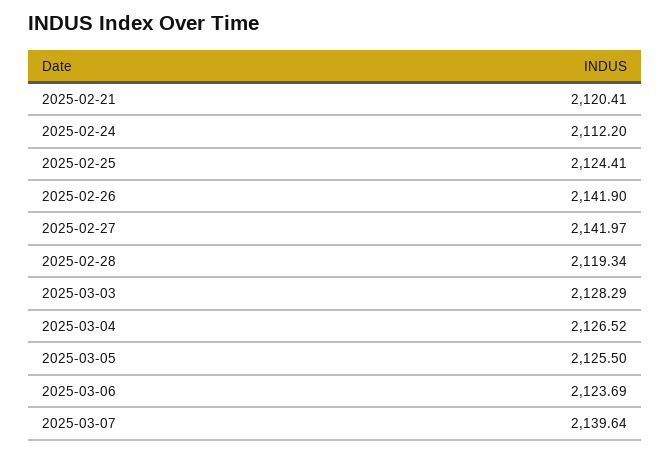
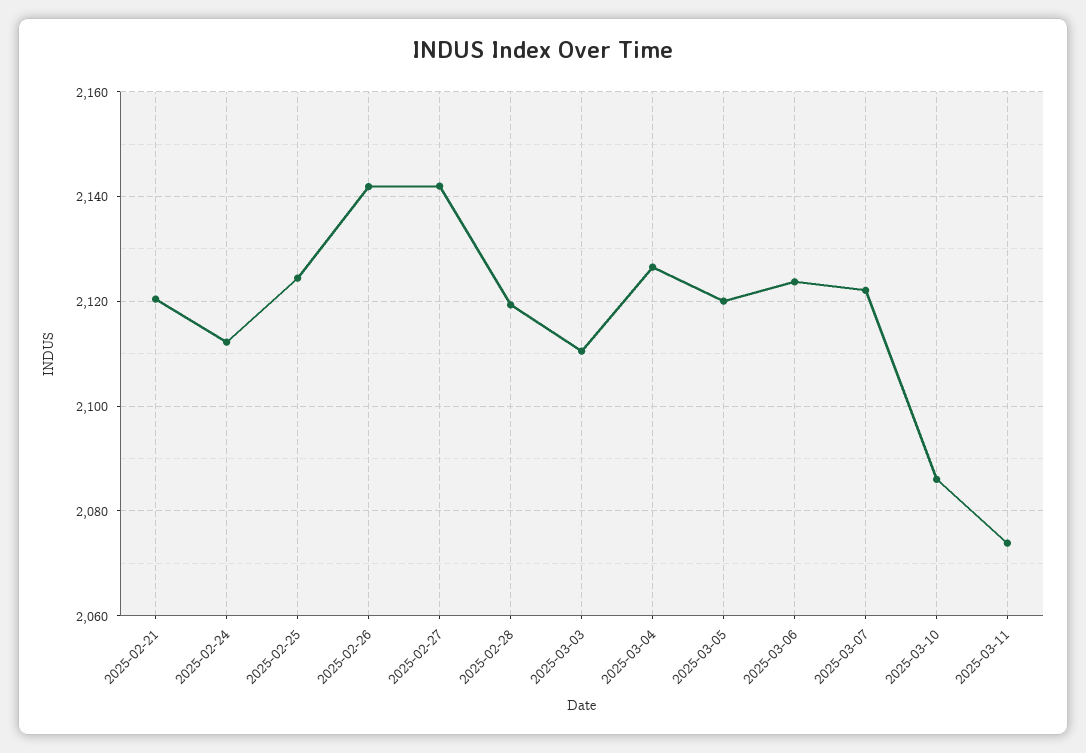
2025-03-03: 2128.29 -> 2110
2025-03-05: 2125.5 -> 2120
2025-03-07: 2139.64 -> 2122
2025-03-10: none -> 2086
2025-03-11: none -> 2074

